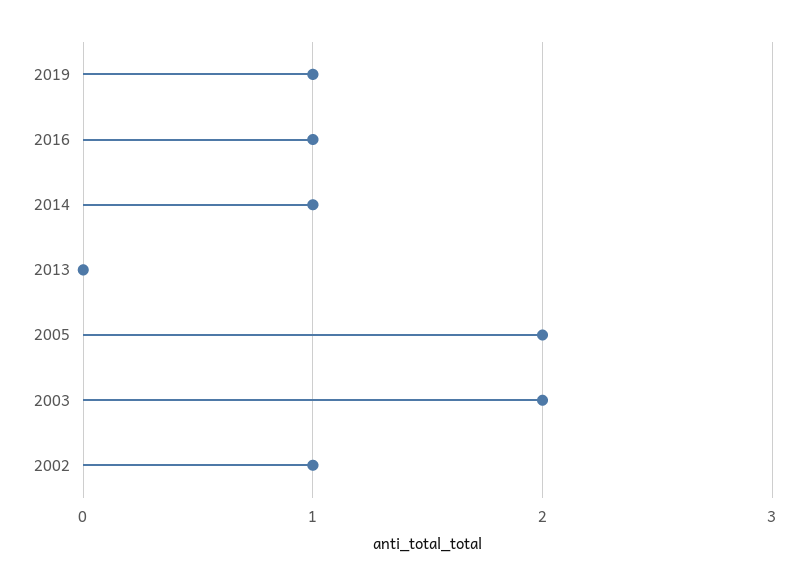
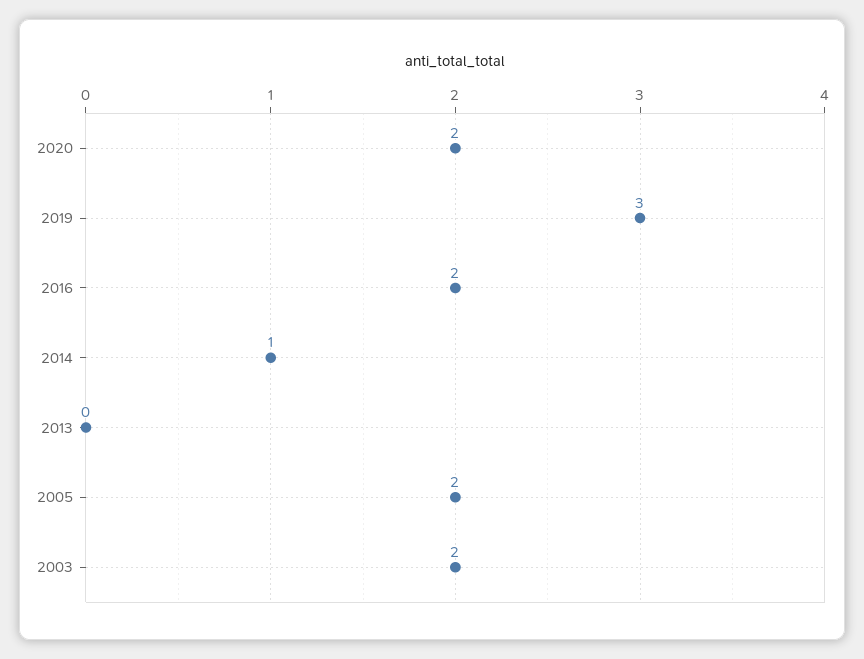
2019: 1 -> 3
2016: 1 -> 2
2002: 1 -> none
2020: none -> 2

